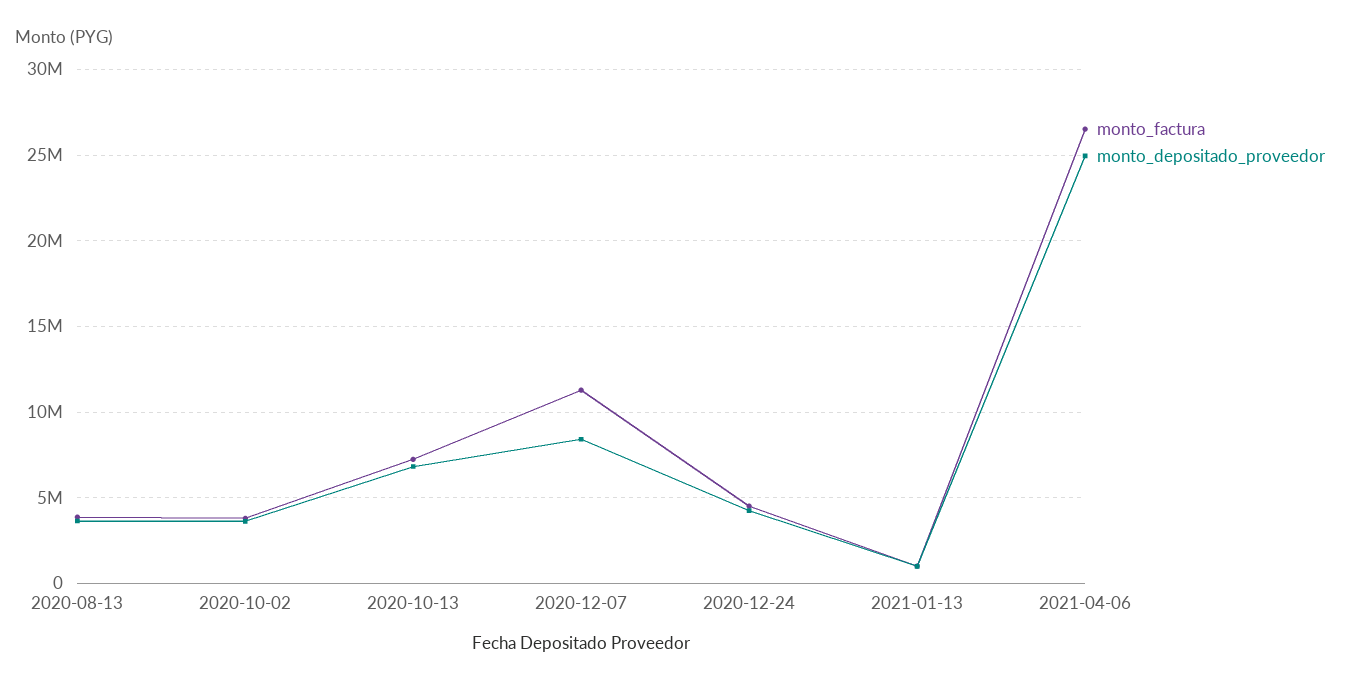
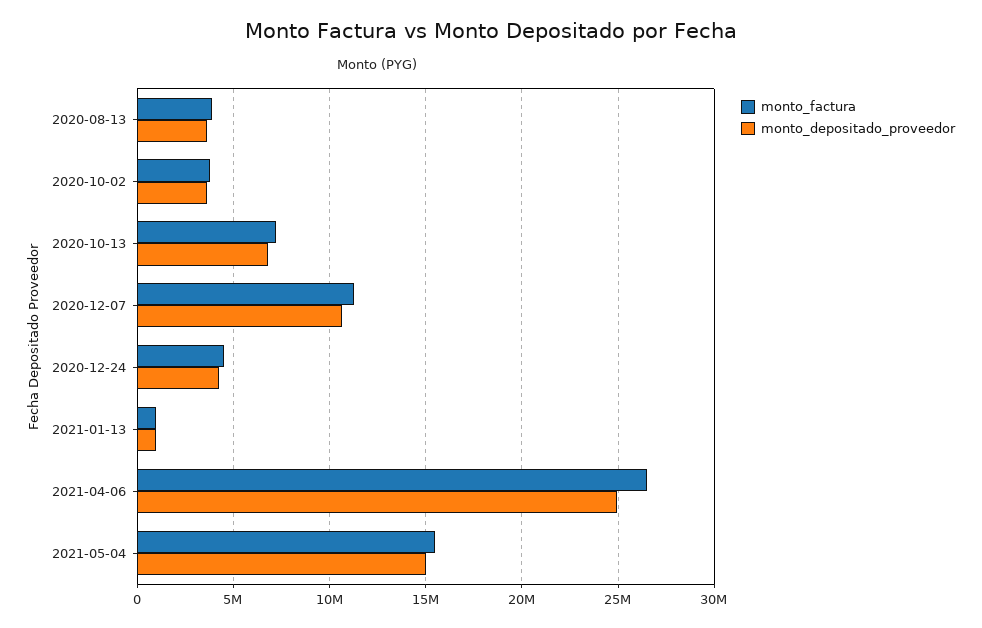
monto_depositado_proveedor, 2020-12-07: 8500000 -> 10500000
monto_factura, 2021-05-04: none -> 15500000
monto_depositado_proveedor, 2021-05-04: none -> 15000000

